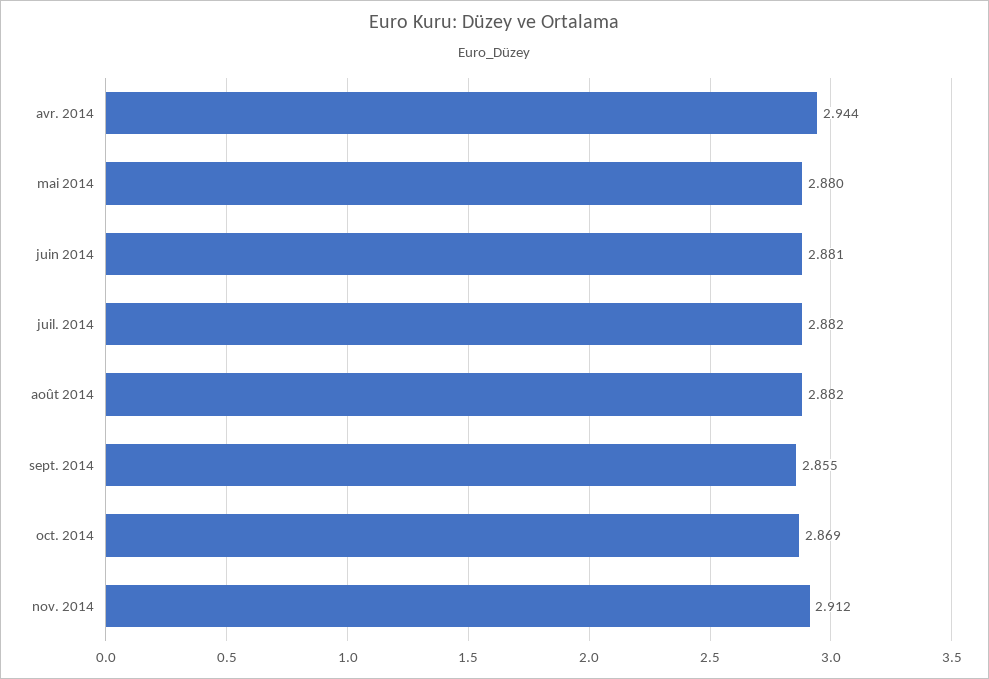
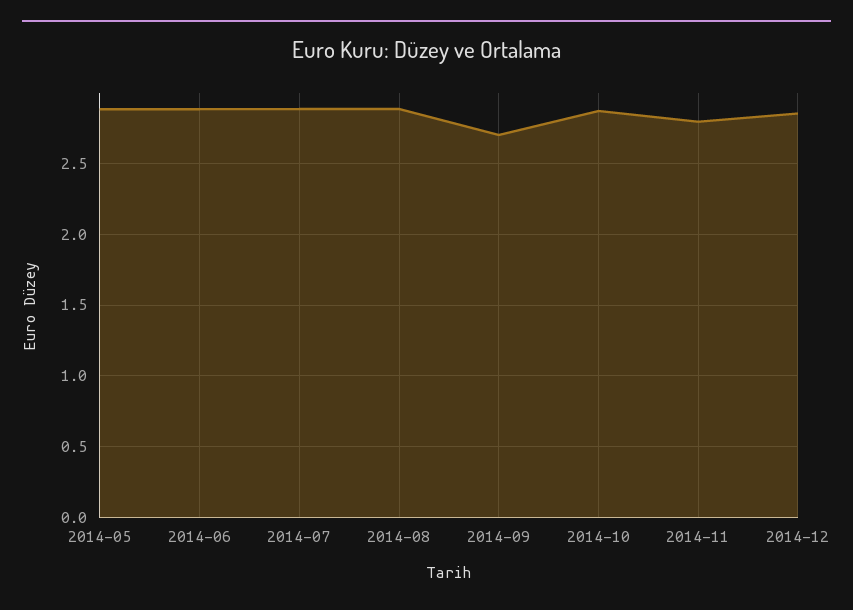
avr. 2014: 2.944 -> none
sept. 2014: 2.855 -> 2.7
nov. 2014: 2.912 -> 2.8
2014-12: none -> 2.85

